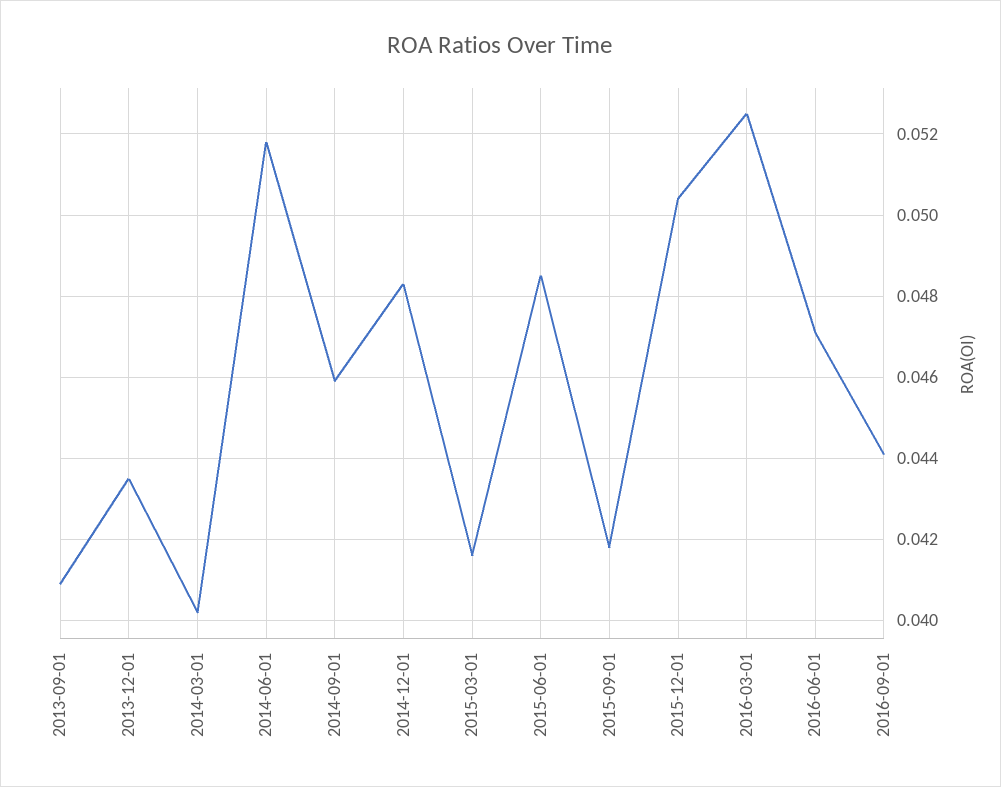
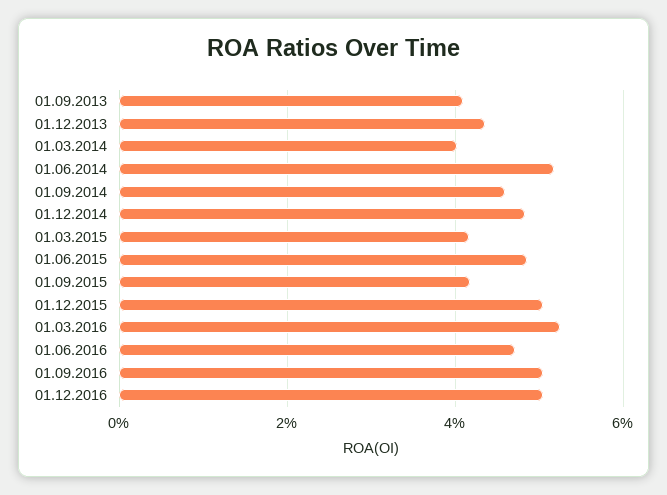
2016-09-01: 0.044 -> 0.05
01.12.2016: none -> 0.05

